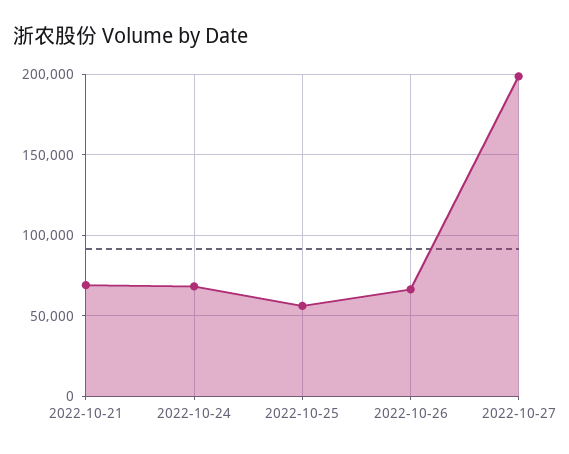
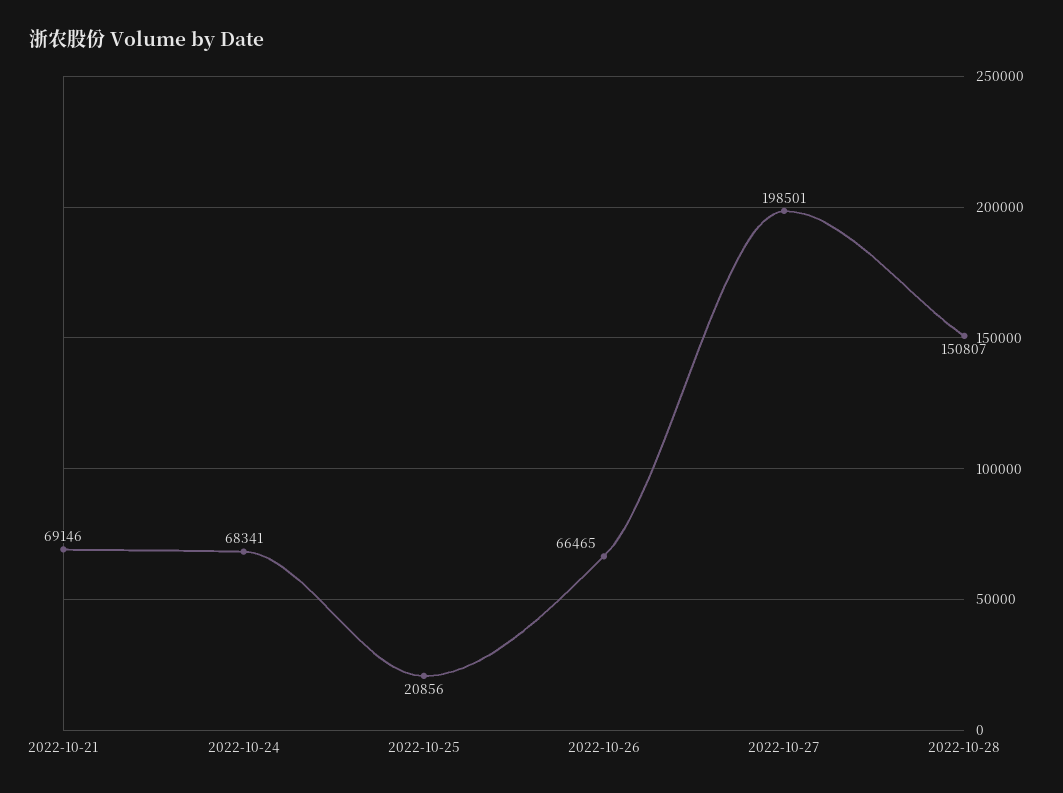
2022-10-25: 55000 -> 20856
2022-10-28: none -> 150807

